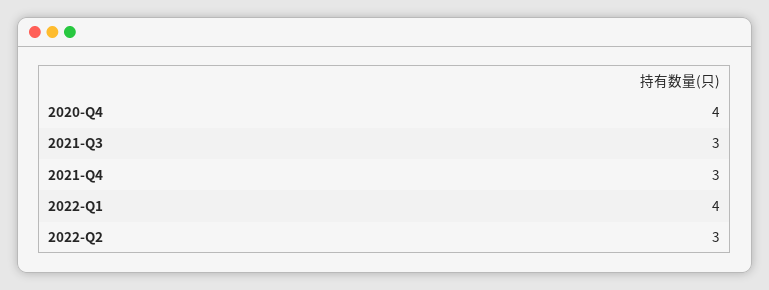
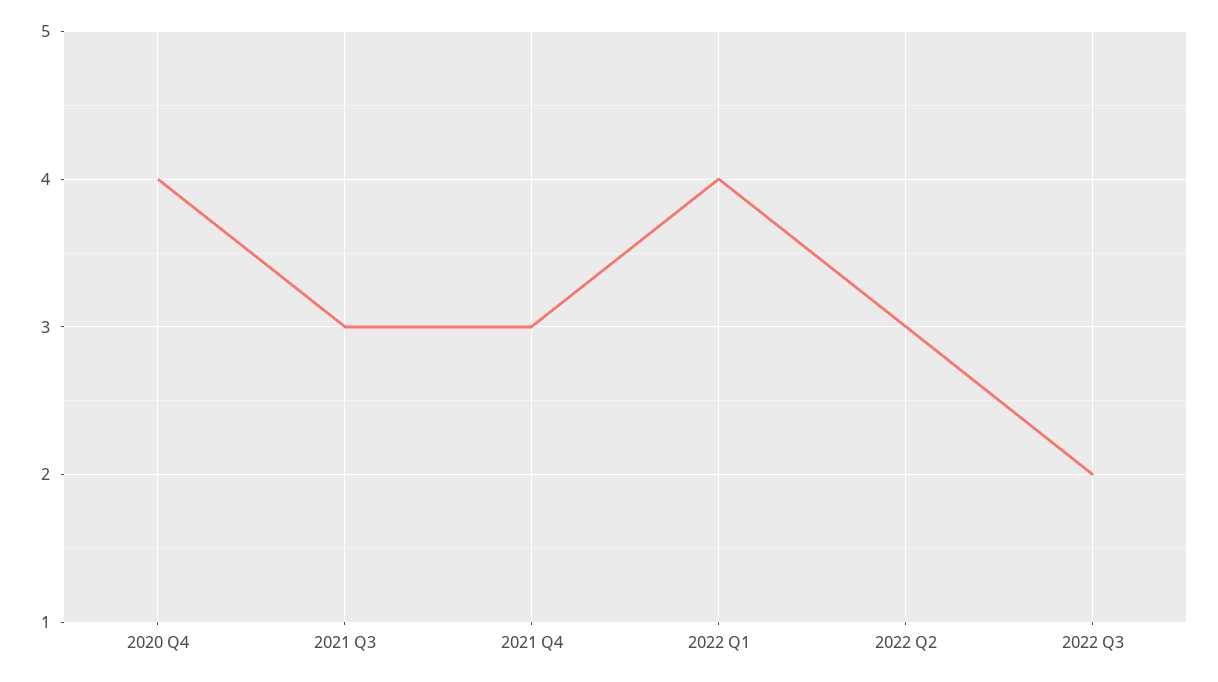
2022 Q3: none -> 2

